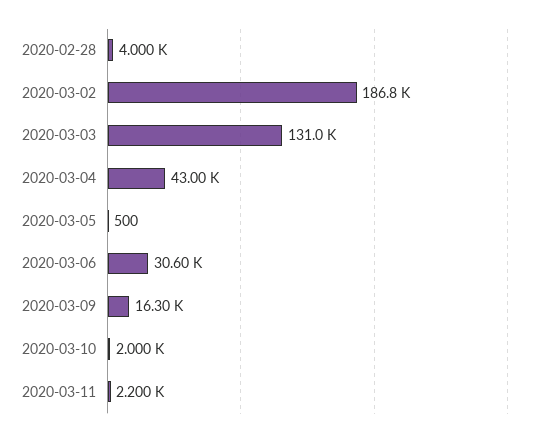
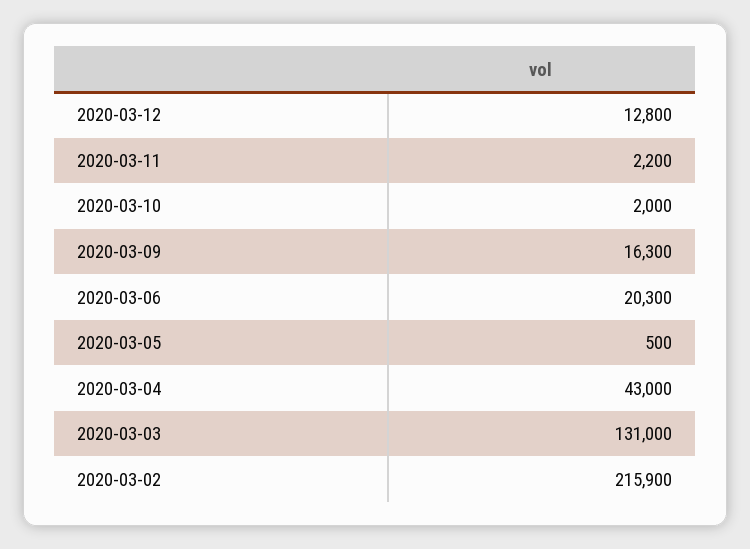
2020-02-28: 4000 -> none
2020-03-02: 186800 -> 215900
2020-03-06: 30600 -> 20300
2020-03-12: none -> 12800

